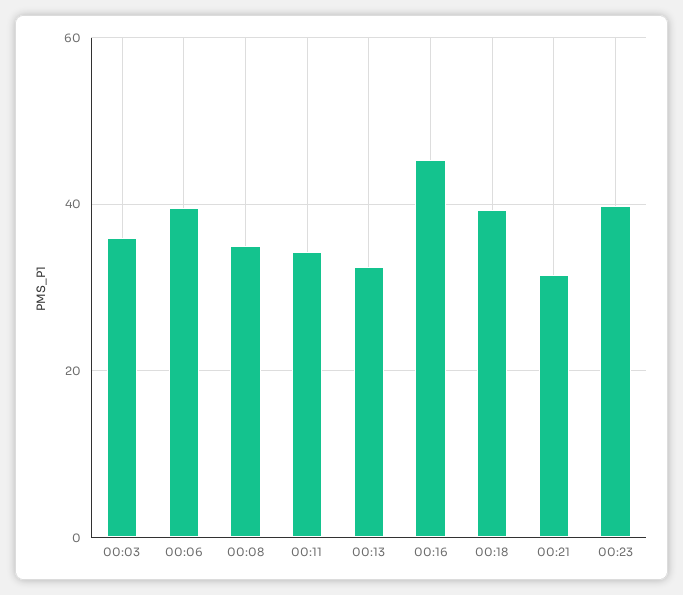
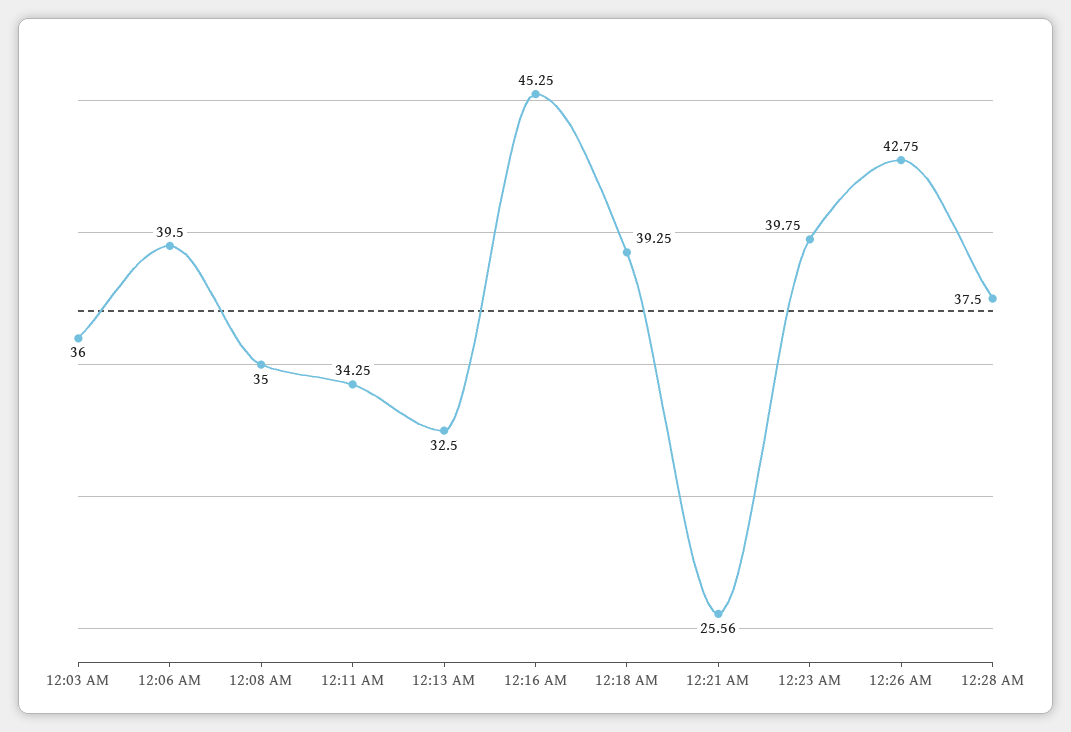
00:21: 32 -> 25.56
12:26 AM: none -> 42.75
12:28 AM: none -> 37.5

